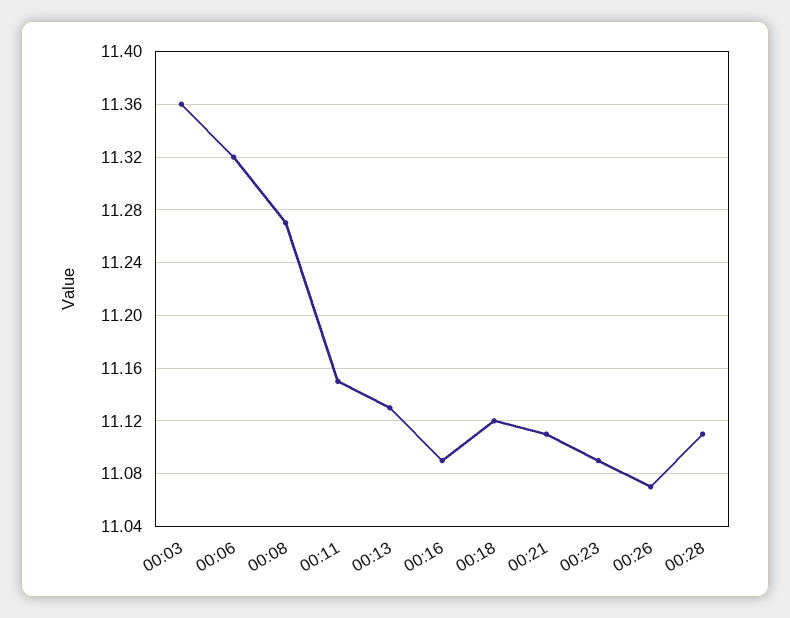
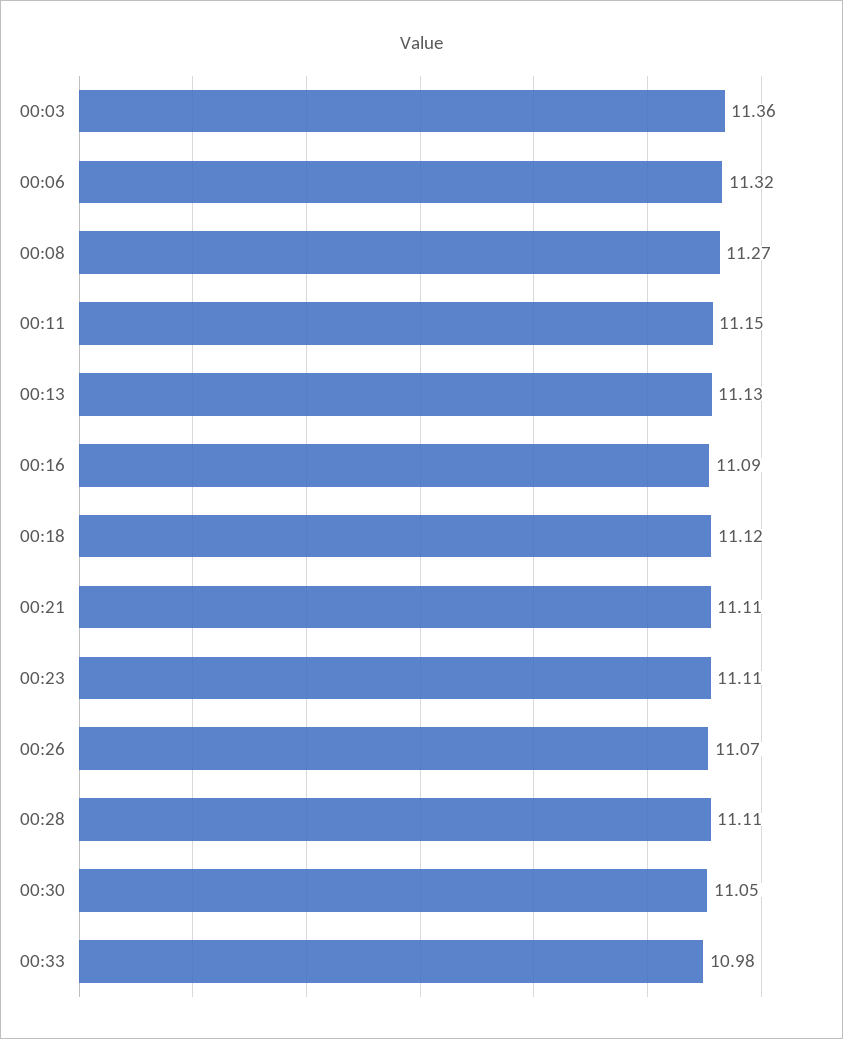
00:23: 11.09 -> 11.11
00:30: none -> 11.05
00:33: none -> 10.98

